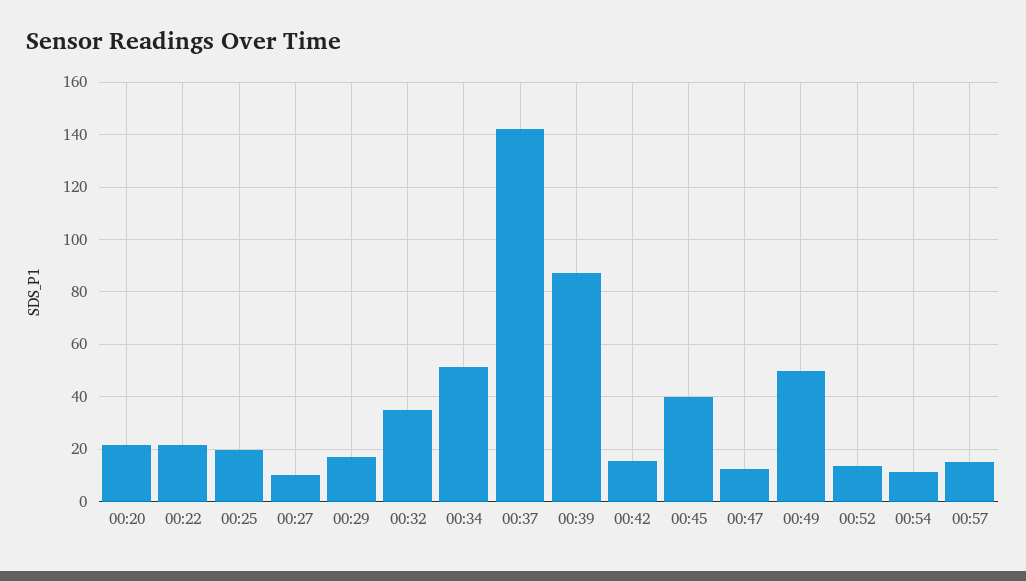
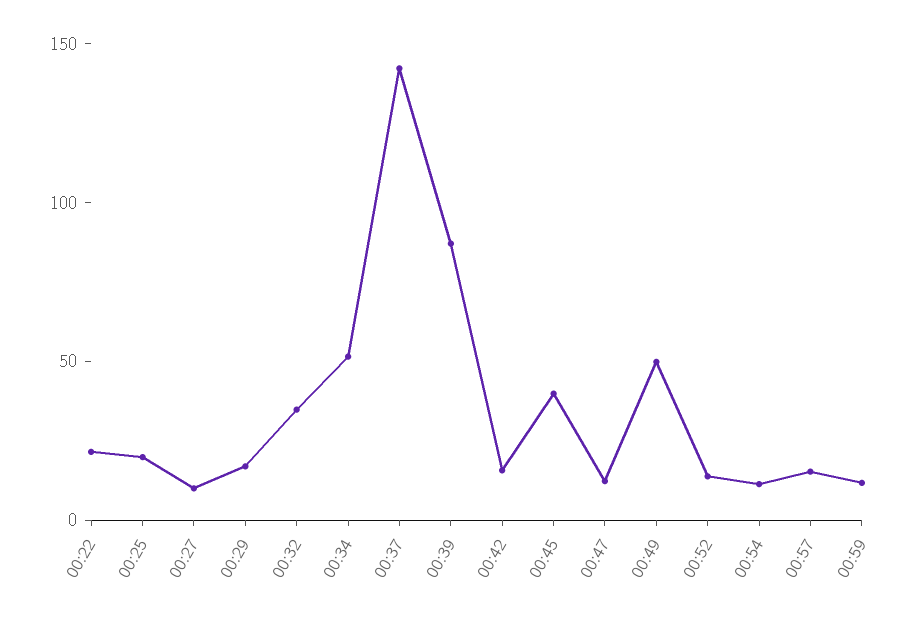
00:20: 22.5 -> none
00:59: none -> 10

